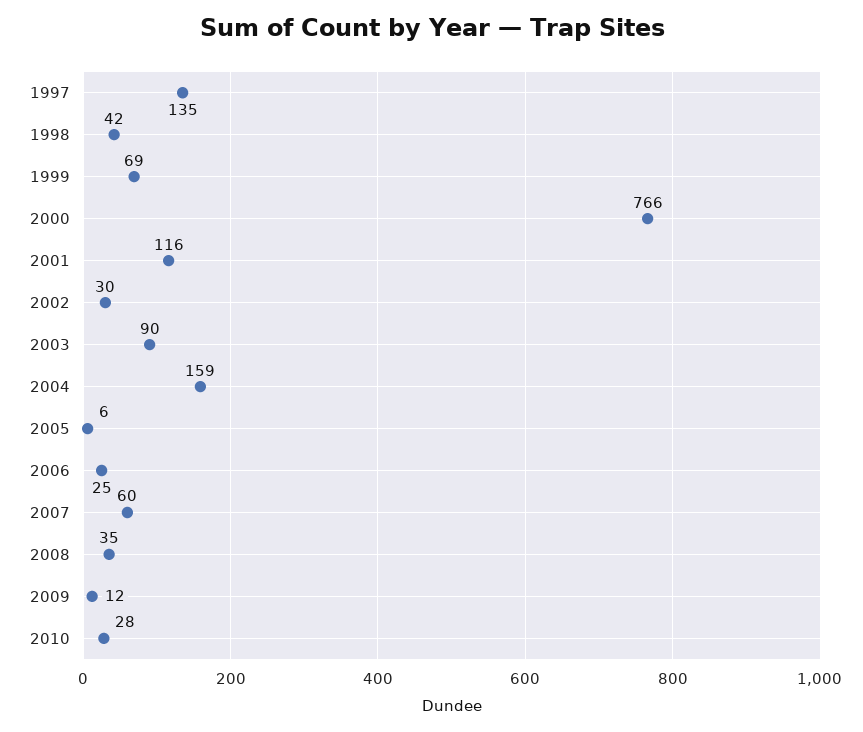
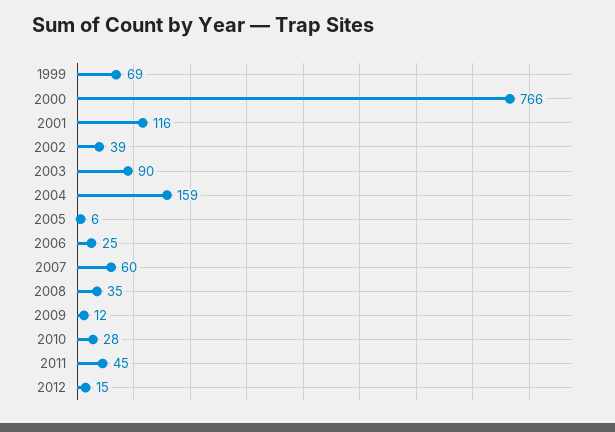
1997: 135 -> none
1998: 42 -> none
2002: 30 -> 39
2011: none -> 45
2012: none -> 15

